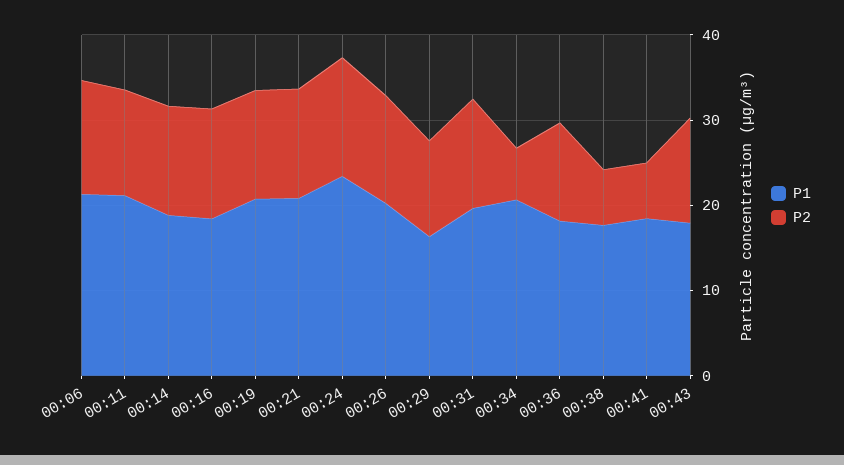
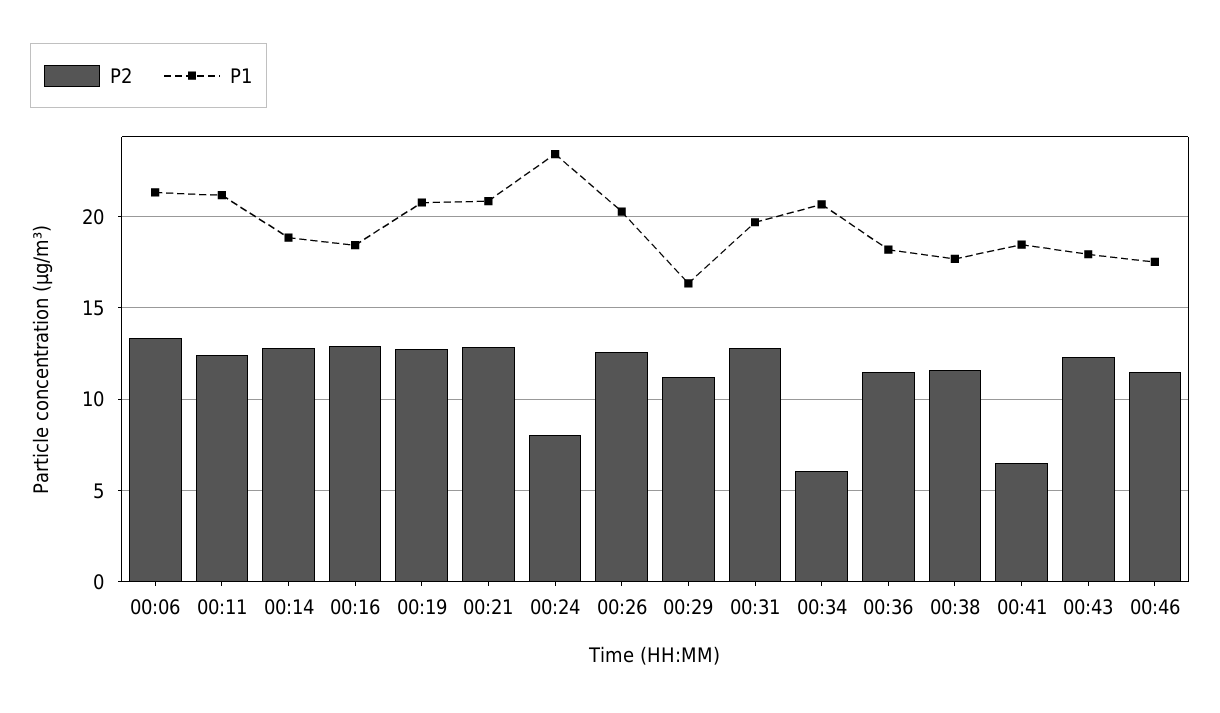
P2, 00:24: 14 -> 8
P2, 00:38: 6 -> 11.5
P2, 00:46: none -> 11.5
P1, 00:46: none -> 17.5

